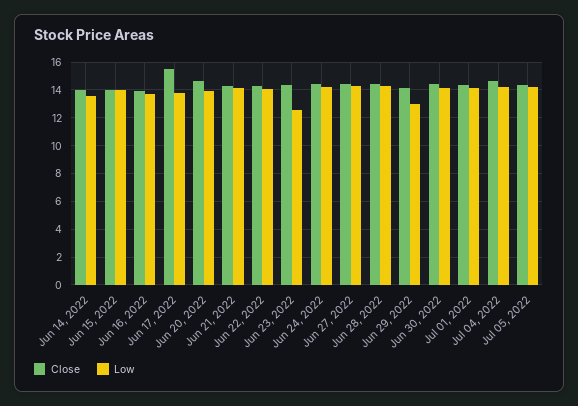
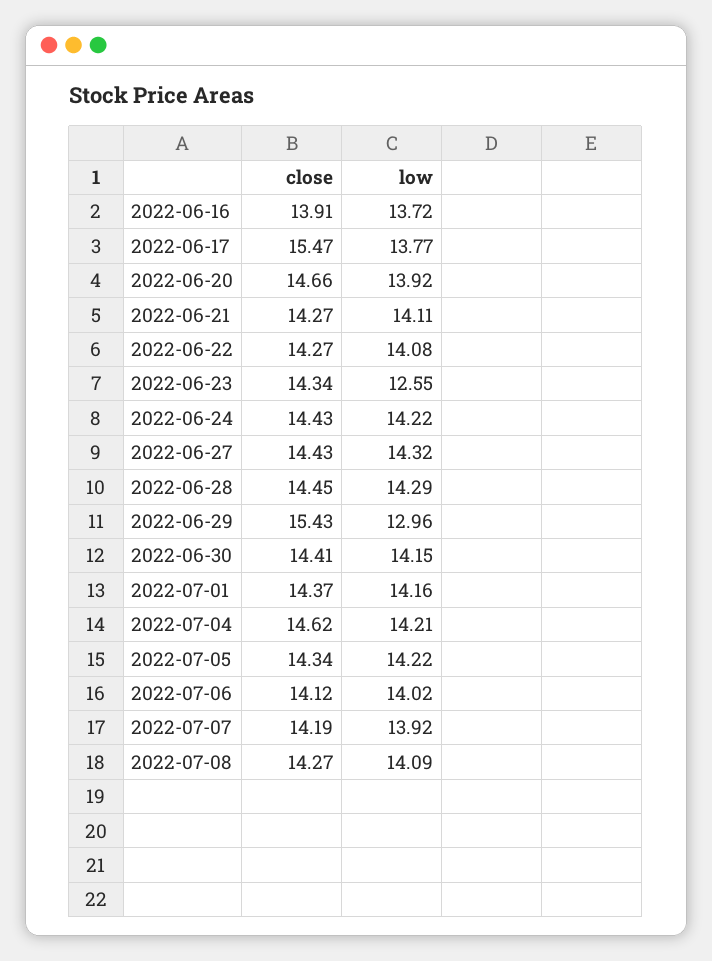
Close, Jun 14, 2022: 14 -> none
Low, Jun 14, 2022: 13.5 -> none
Close, Jun 15, 2022: 14 -> none
Low, Jun 15, 2022: 14 -> none
Close, Jun 29, 2022: 14 -> 15.43
Close, 2022-07-06: none -> 14.12
Low, 2022-07-06: none -> 14.02
Close, 2022-07-07: none -> 14.19
Low, 2022-07-07: none -> 13.92
Close, 2022-07-08: none -> 14.27
Low, 2022-07-08: none -> 14.09

